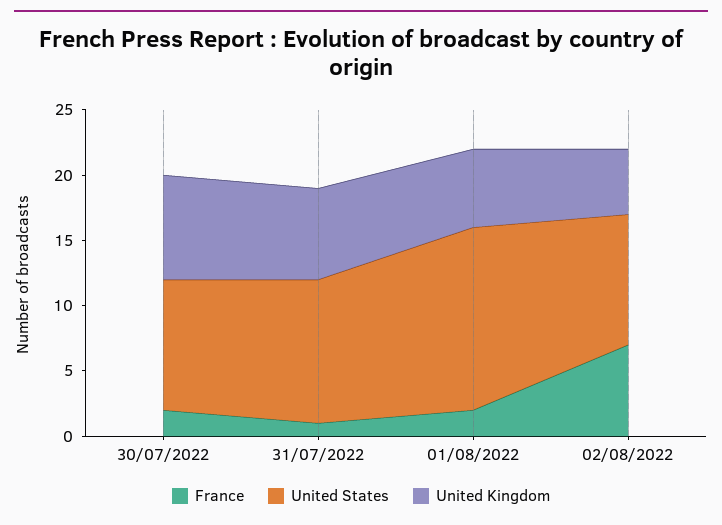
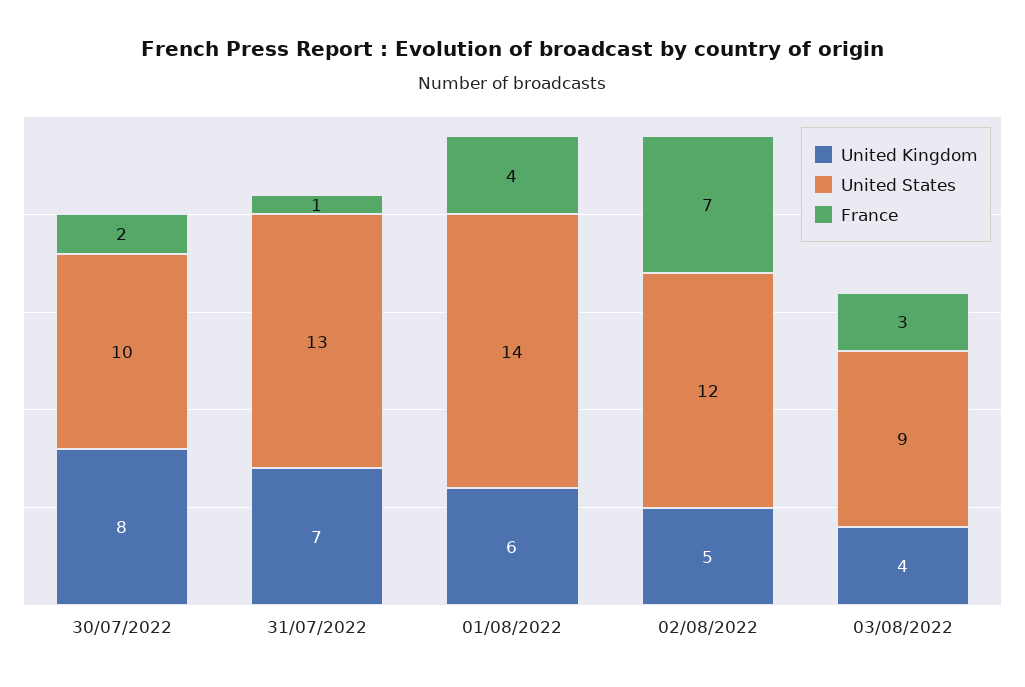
United States, 31/07/2022: 11 -> 13
France, 01/08/2022: 2 -> 4
United States, 02/08/2022: 10 -> 12
United Kingdom, 03/08/2022: none -> 4
United States, 03/08/2022: none -> 9
France, 03/08/2022: none -> 3

